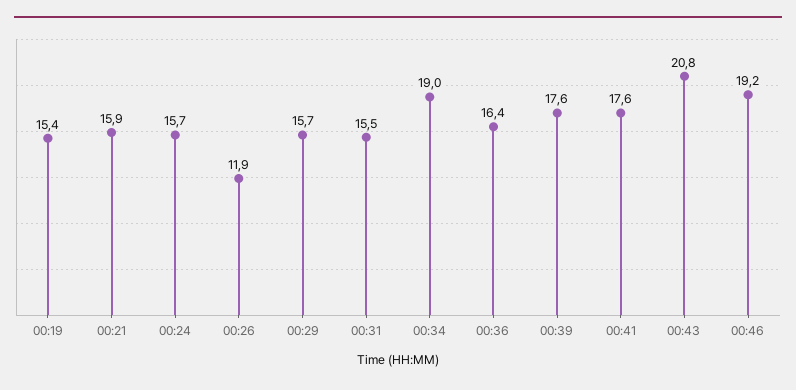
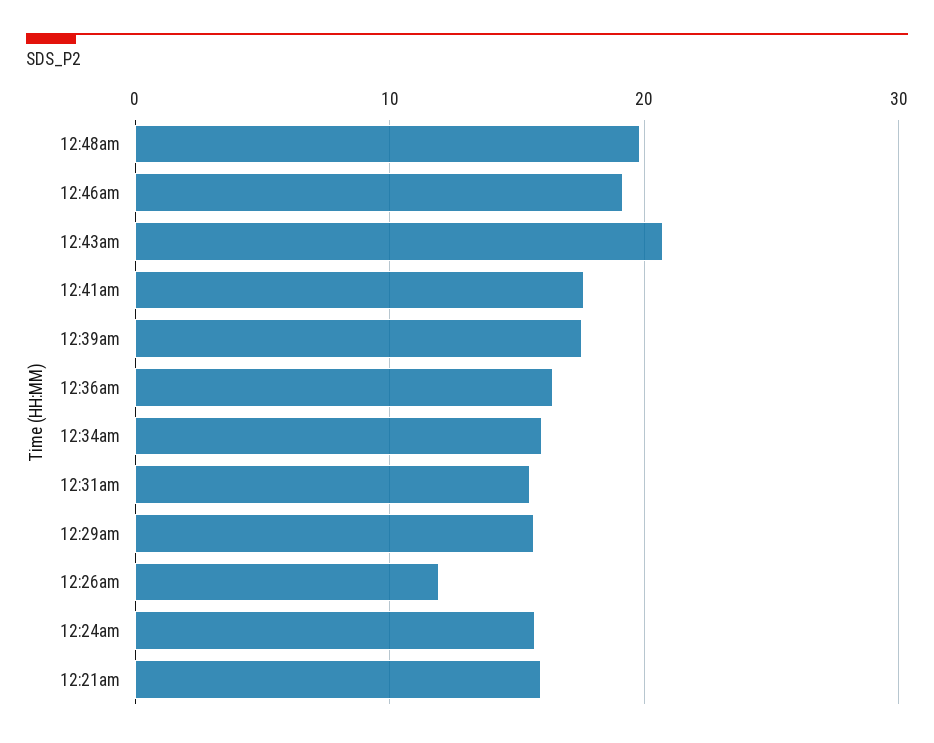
00:19: 15.4 -> none
00:34: 19 -> 16
12:48am: none -> 20

